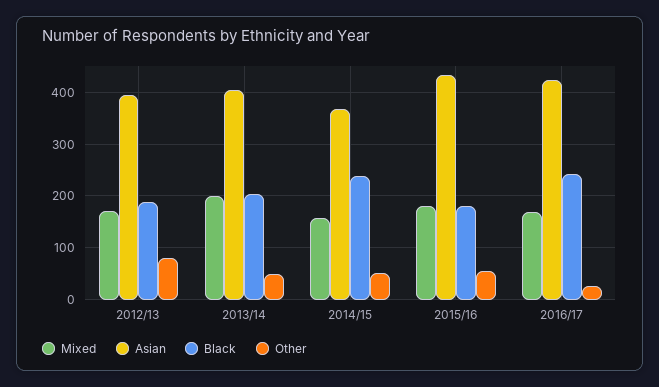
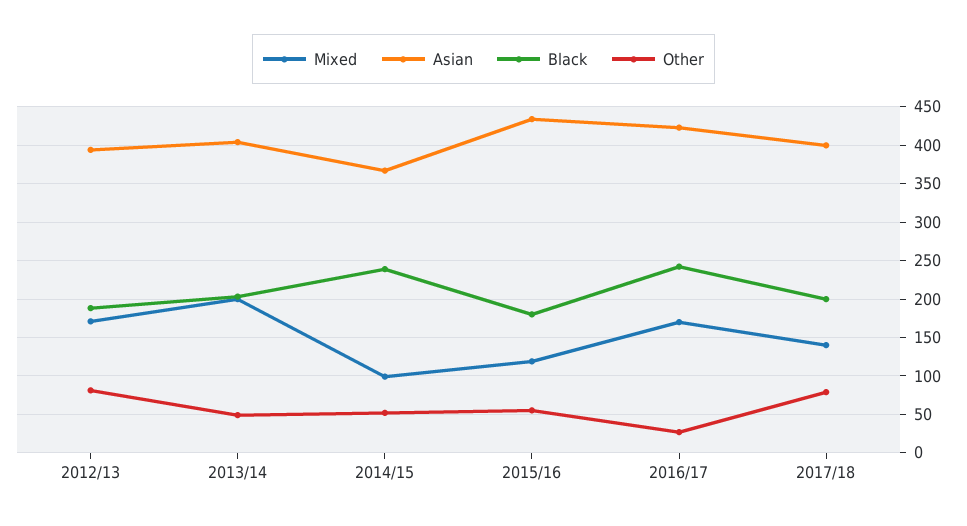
Mixed, 2014/15: 160 -> 100
Mixed, 2015/16: 180 -> 120
Mixed, 2017/18: none -> 140
Asian, 2017/18: none -> 400
Black, 2017/18: none -> 200
Other, 2017/18: none -> 80

